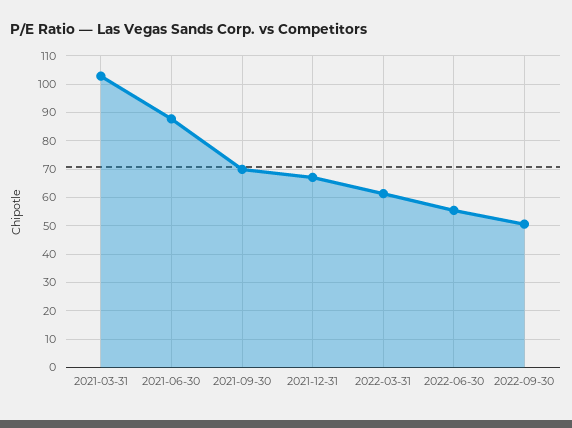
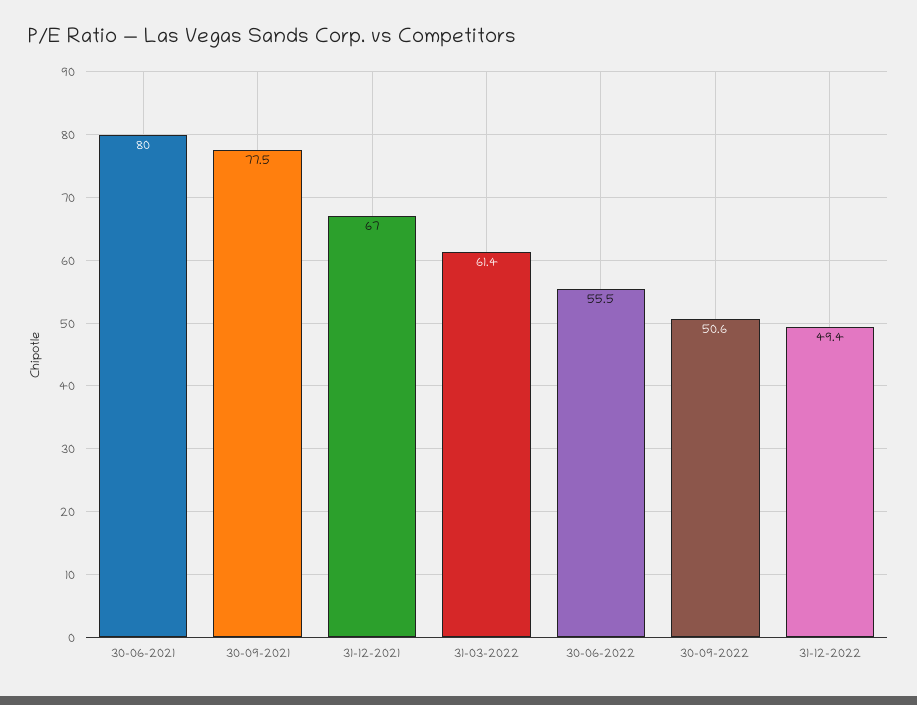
2021-03-31: 102.5 -> none
2021-06-30: 87.5 -> 80
2021-09-30: 70 -> 77.5
31-12-2022: none -> 49.4

